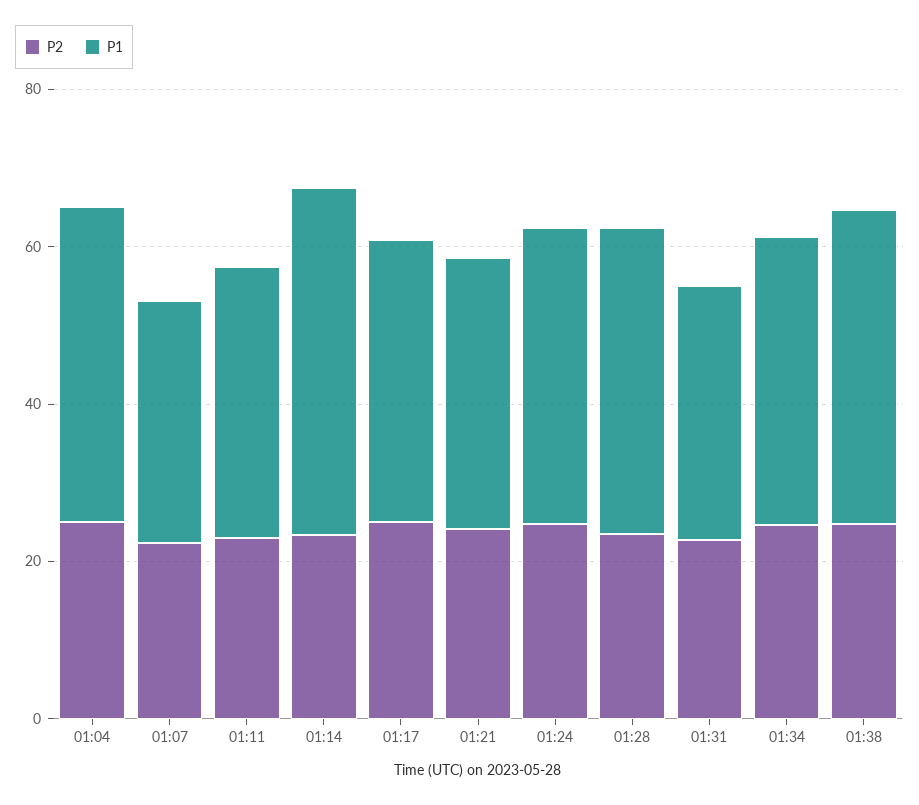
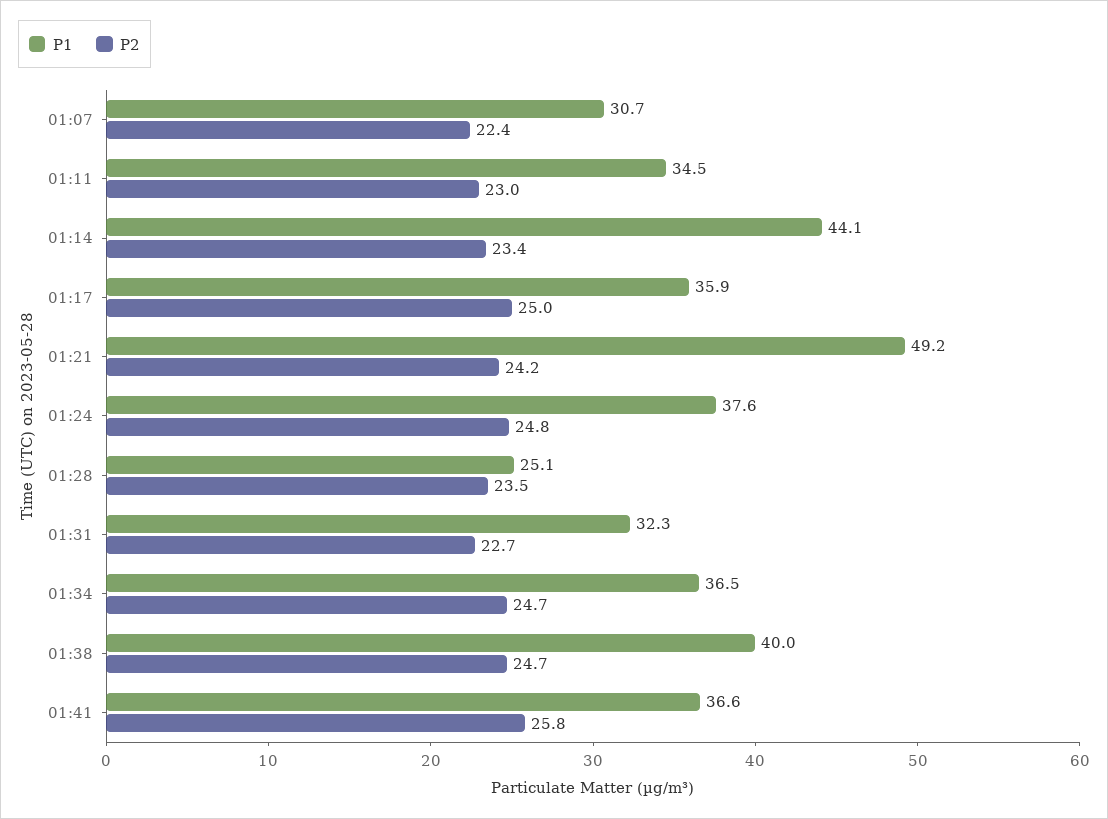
P2, 01:04: 25 -> none
P1, 01:04: 40 -> none
P1, 01:21: 35 -> 49.2
P1, 01:28: 40 -> 25.1
P1, 01:41: none -> 36.6
P2, 01:41: none -> 25.8

